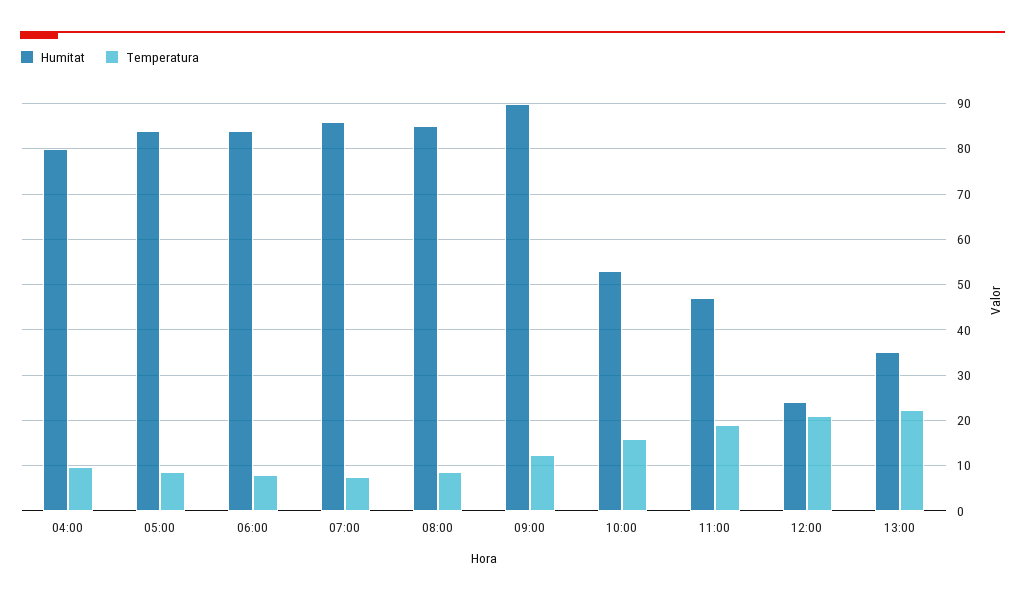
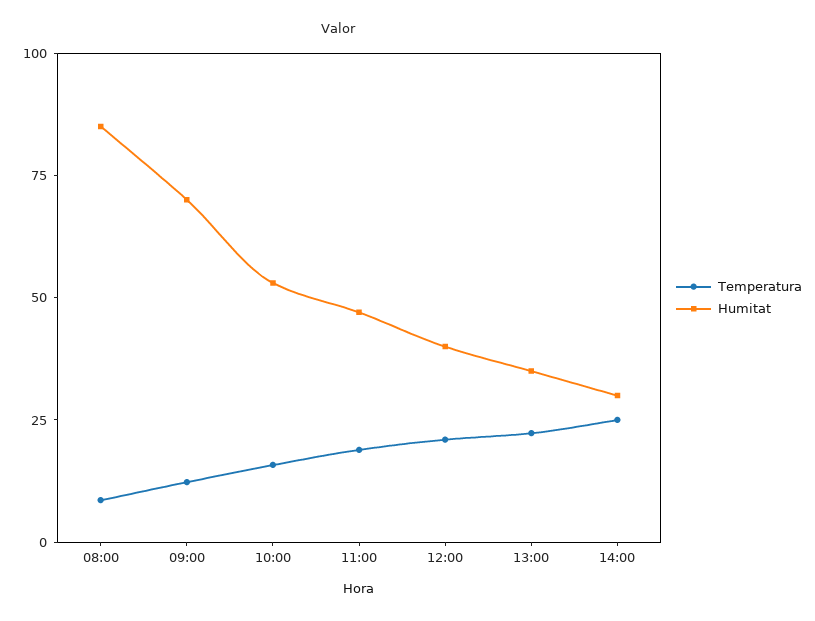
Humitat, 04:00: 80 -> none
Temperatura, 04:00: 10 -> none
Humitat, 05:00: 84 -> none
Temperatura, 05:00: 8 -> none
Humitat, 06:00: 84 -> none
Temperatura, 06:00: 8 -> none
Humitat, 07:00: 86 -> none
Temperatura, 07:00: 8 -> none
Humitat, 09:00: 90 -> 70
Humitat, 12:00: 24 -> 40
Temperatura, 14:00: none -> 25
Humitat, 14:00: none -> 30

